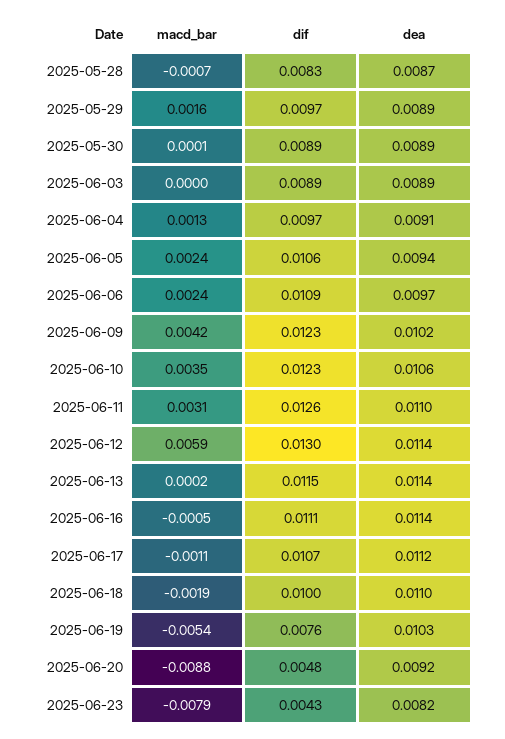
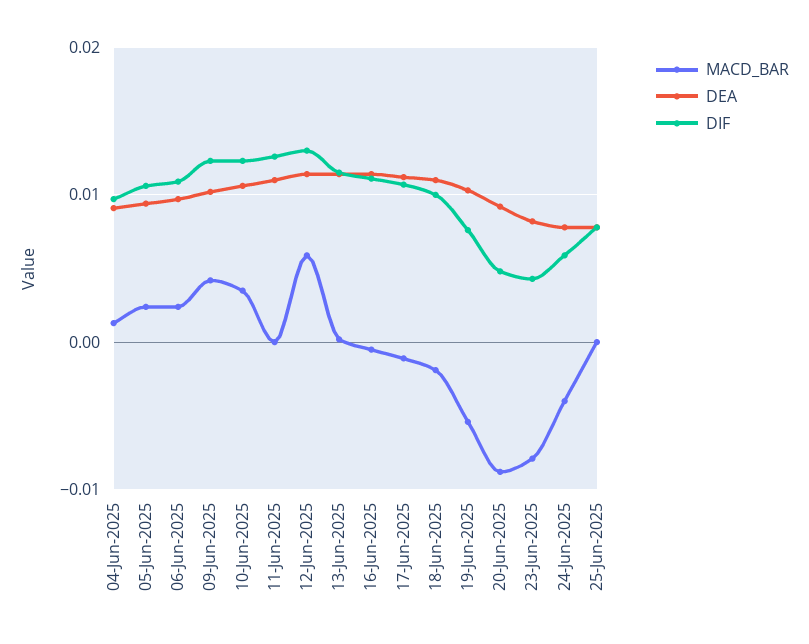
macd_bar, 2025-05-28: -0.0007 -> none
dif, 2025-05-28: 0.0083 -> none
dea, 2025-05-28: 0.0087 -> none
macd_bar, 2025-05-29: 0.0016 -> none
dif, 2025-05-29: 0.0097 -> none
dea, 2025-05-29: 0.0089 -> none
macd_bar, 2025-05-30: 0.0001 -> none
dif, 2025-05-30: 0.0089 -> none
dea, 2025-05-30: 0.0089 -> none
macd_bar, 2025-06-03: 0 -> none
dif, 2025-06-03: 0.0089 -> none
dea, 2025-06-03: 0.0089 -> none
macd_bar, 2025-06-11: 0.0031 -> 0
macd_bar, 24-Jun-2025: none -> -0.004
dea, 24-Jun-2025: none -> 0.008
dif, 24-Jun-2025: none -> 0.006
macd_bar, 25-Jun-2025: none -> 0
dea, 25-Jun-2025: none -> 0.008
dif, 25-Jun-2025: none -> 0.008

